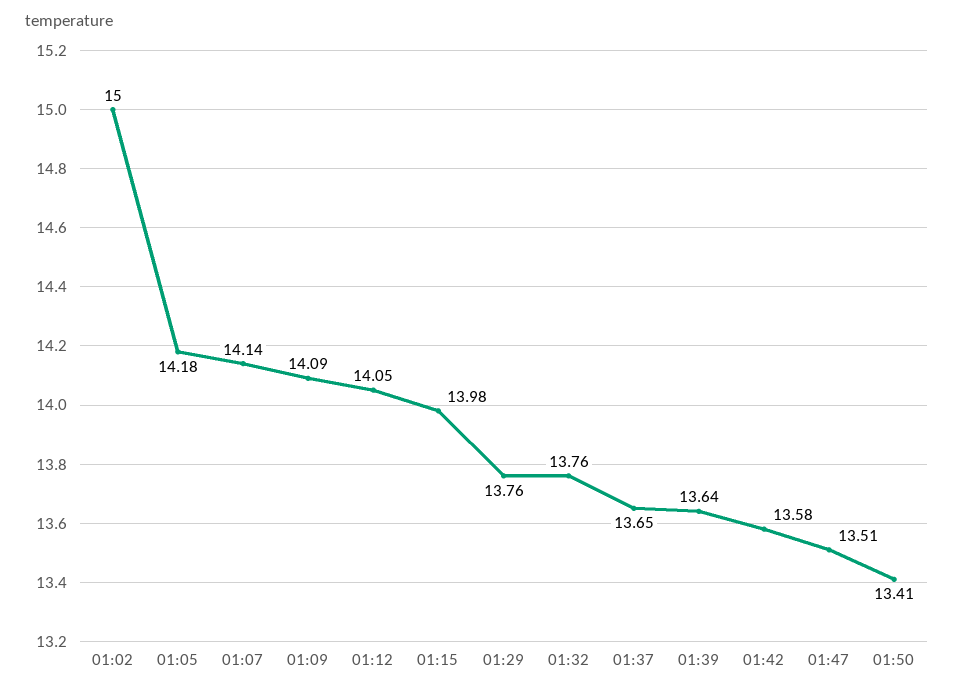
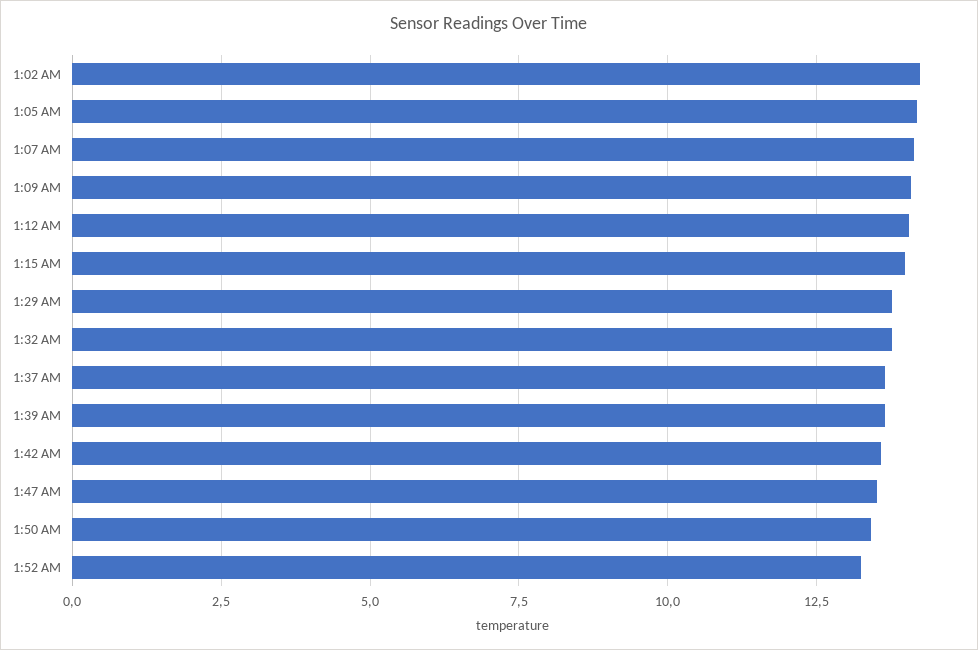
01:02: 15 -> 14.25
1:52 AM: none -> 13.25

